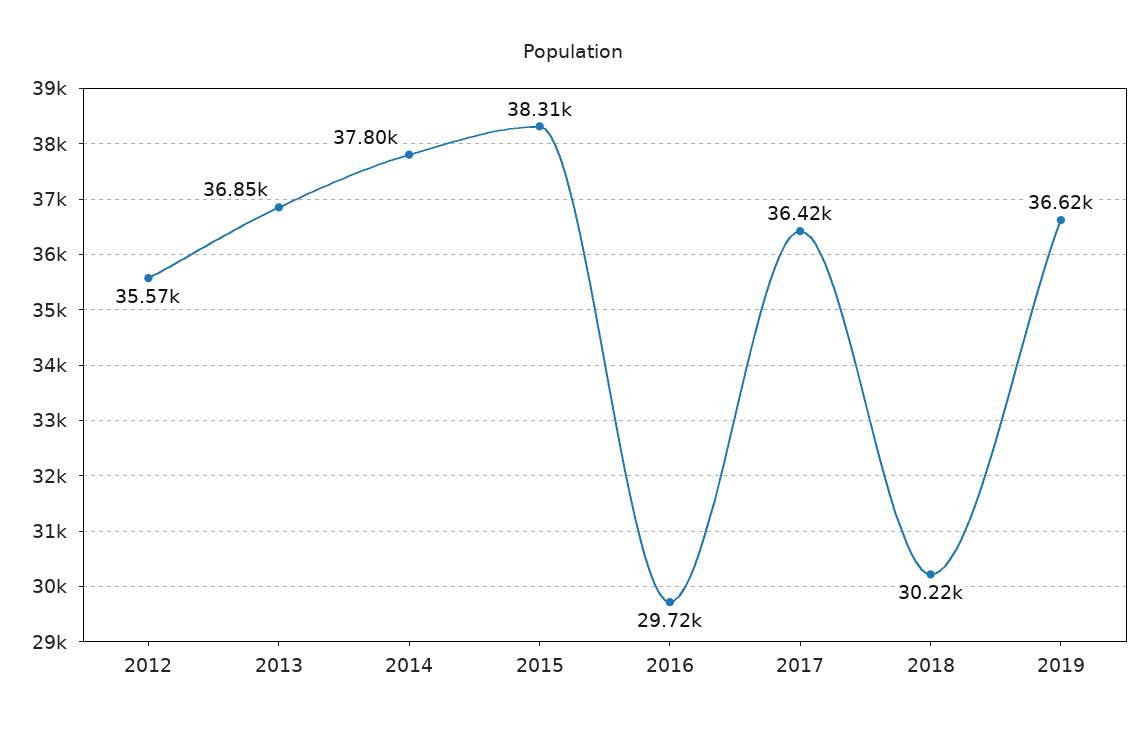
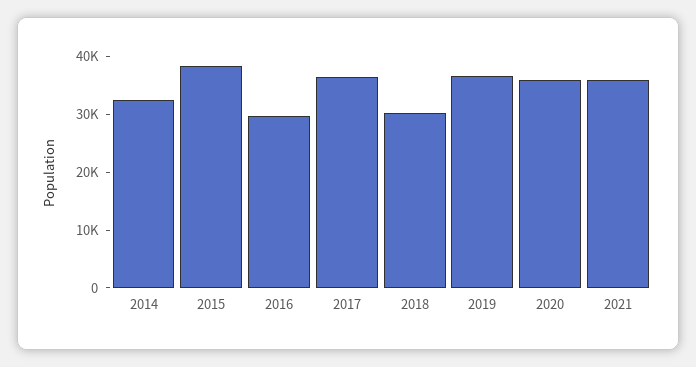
2012: 35570 -> none
2013: 36850 -> none
2014: 37800 -> 32000
2020: none -> 36000
2021: none -> 36000

